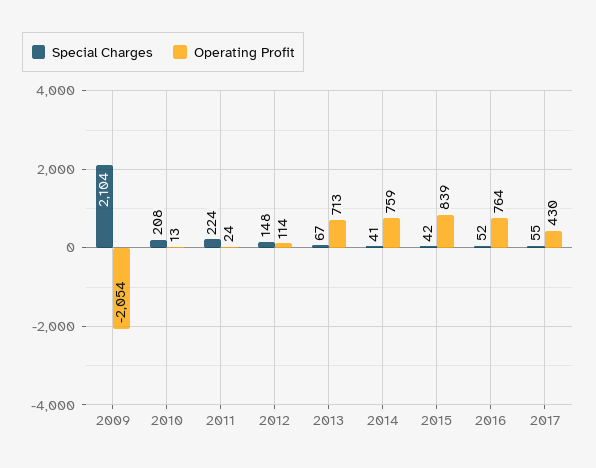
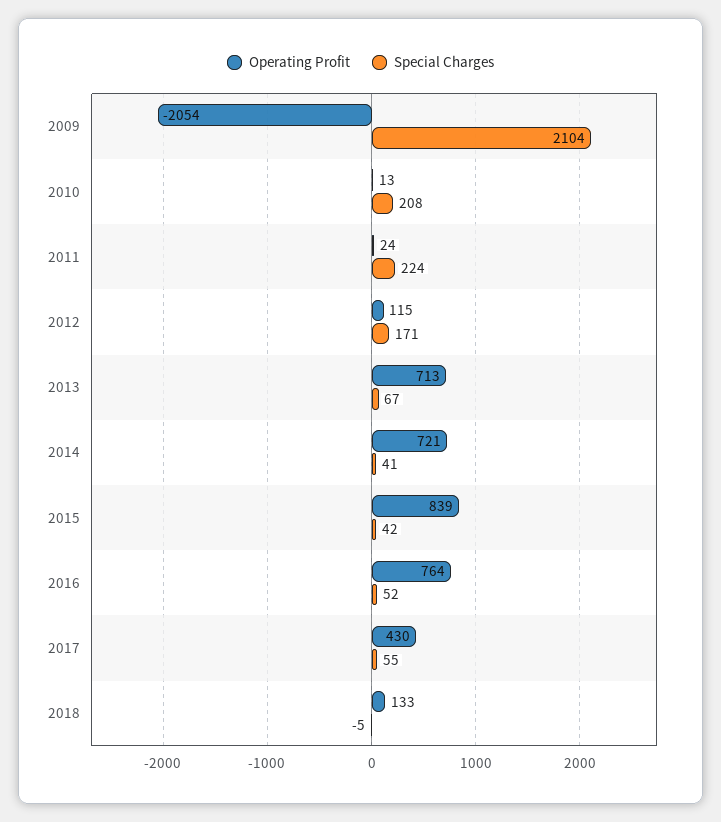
Special Charges, 2012: 148 -> 171
Operating Profit, 2012: 114 -> 115
Operating Profit, 2014: 759 -> 721
Operating Profit, 2018: none -> 133
Special Charges, 2018: none -> -5

